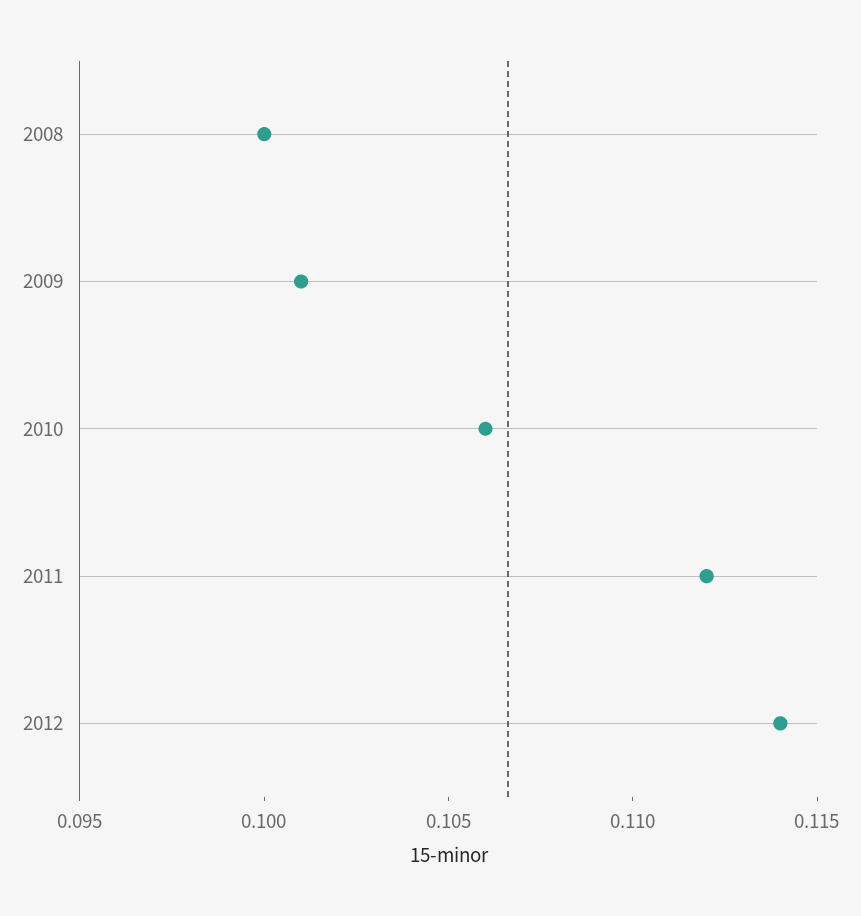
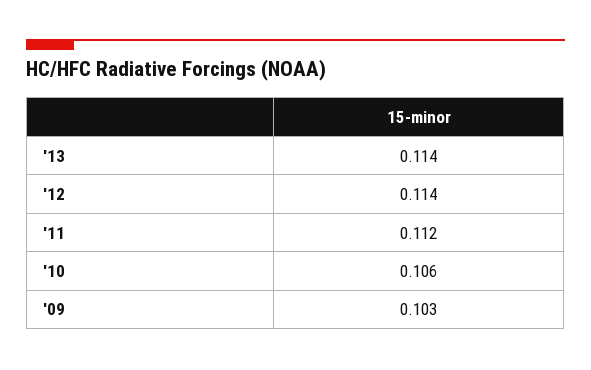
2008: 0.1 -> none
2009: 0.101 -> 0.103
'13: none -> 0.114

